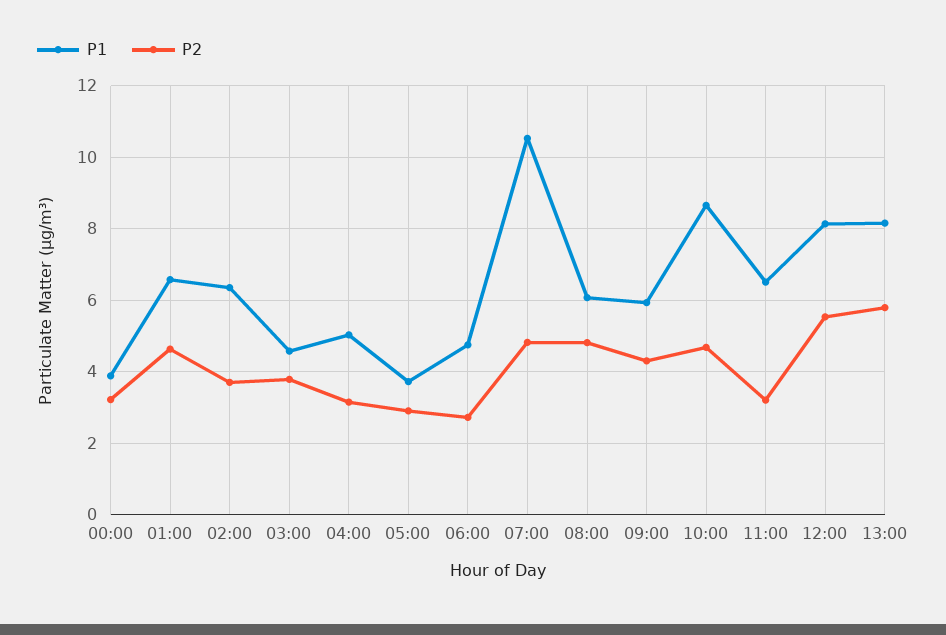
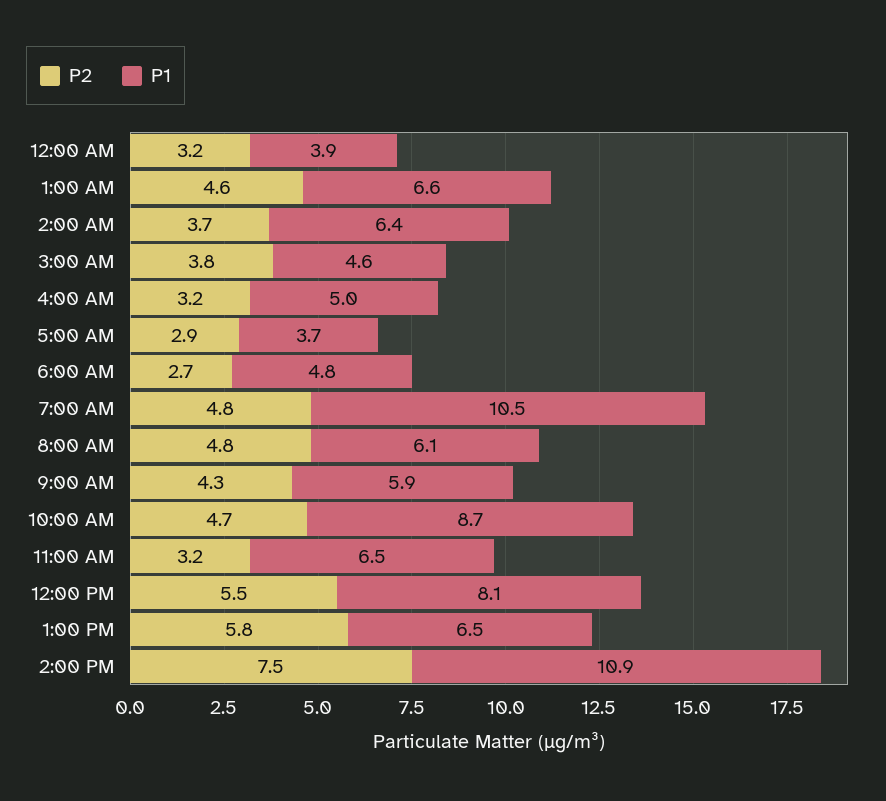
P1, 13:00: 8.2 -> 6.5
P2, 2:00 PM: none -> 7.5
P1, 2:00 PM: none -> 10.9

